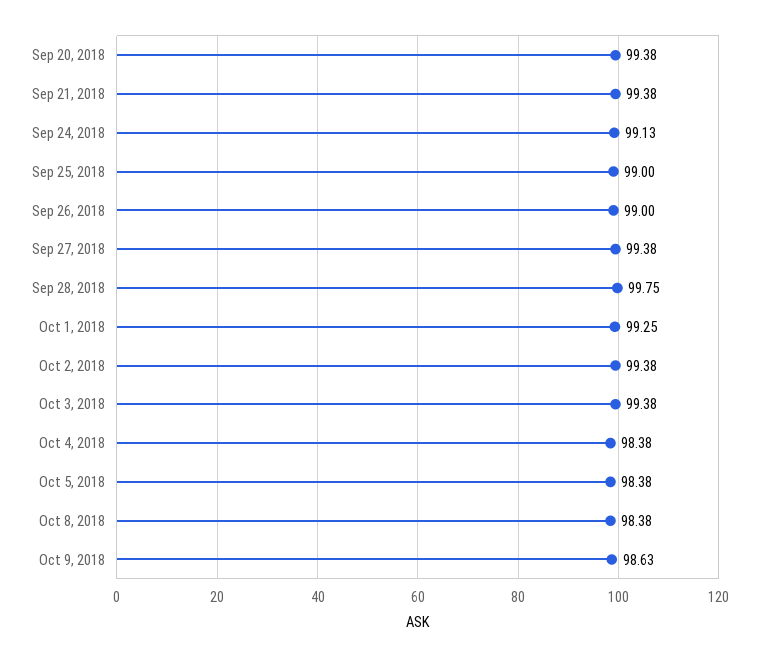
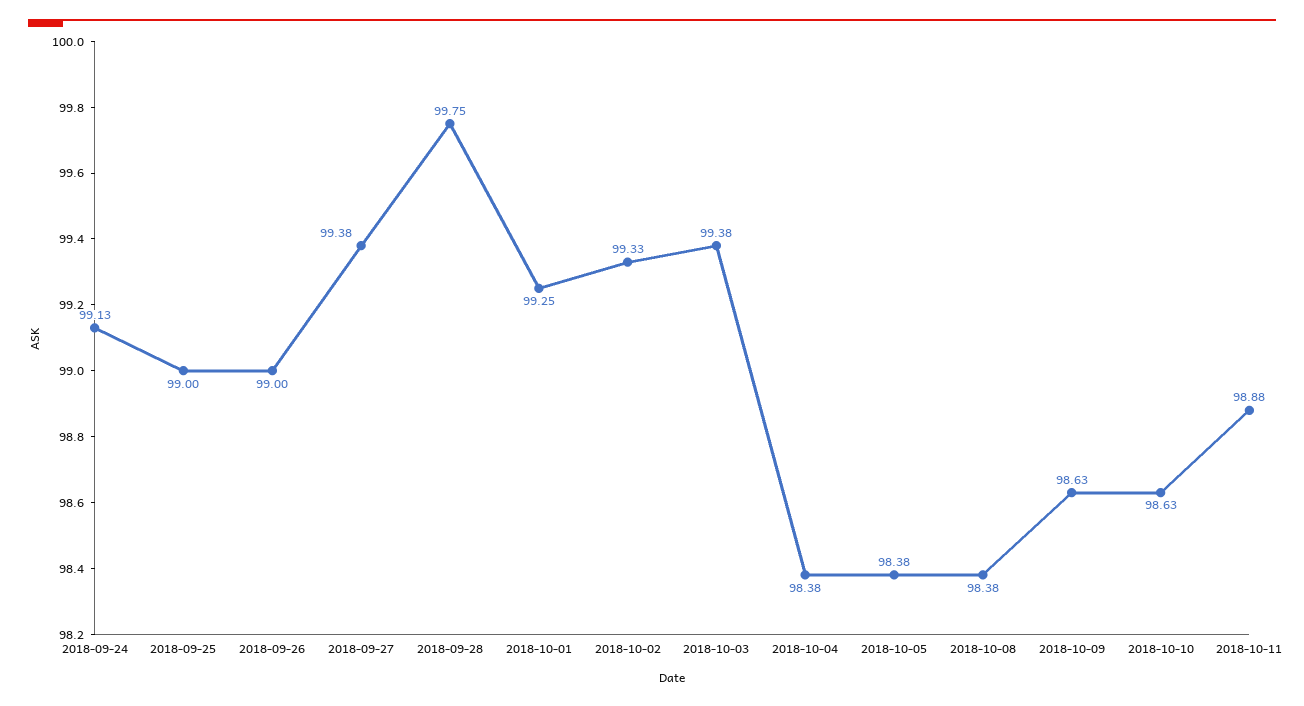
Sep 20, 2018: 99.38 -> none
Sep 21, 2018: 99.38 -> none
Oct 2, 2018: 99.38 -> 99.33
2018-10-10: none -> 98.63
2018-10-11: none -> 98.88

